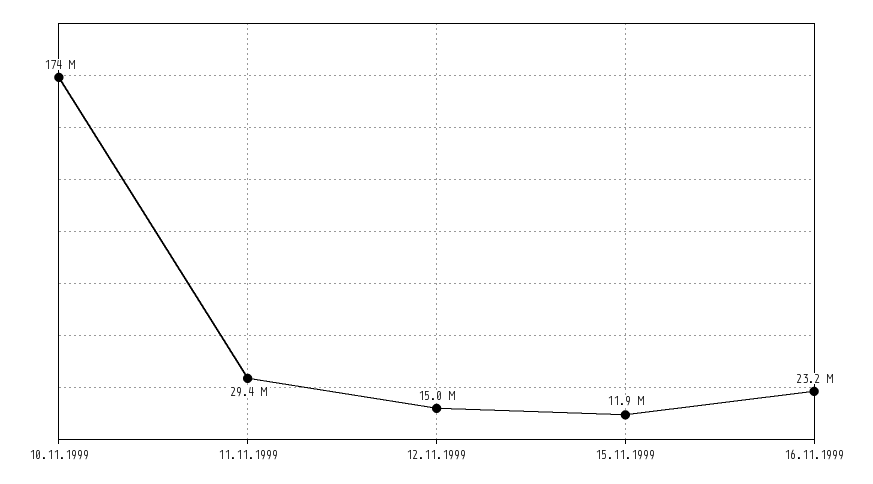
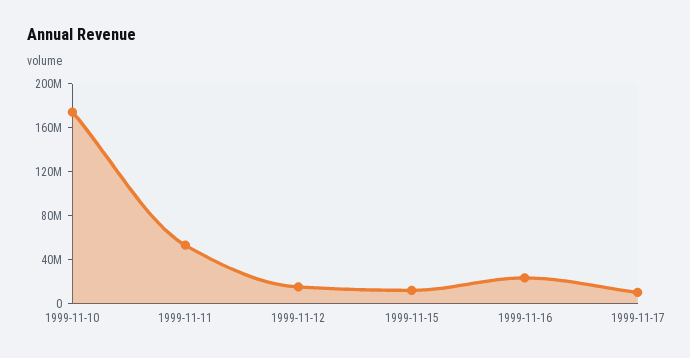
11.11.1999: 29400000 -> 50000000
1999-11-17: none -> 10000000

